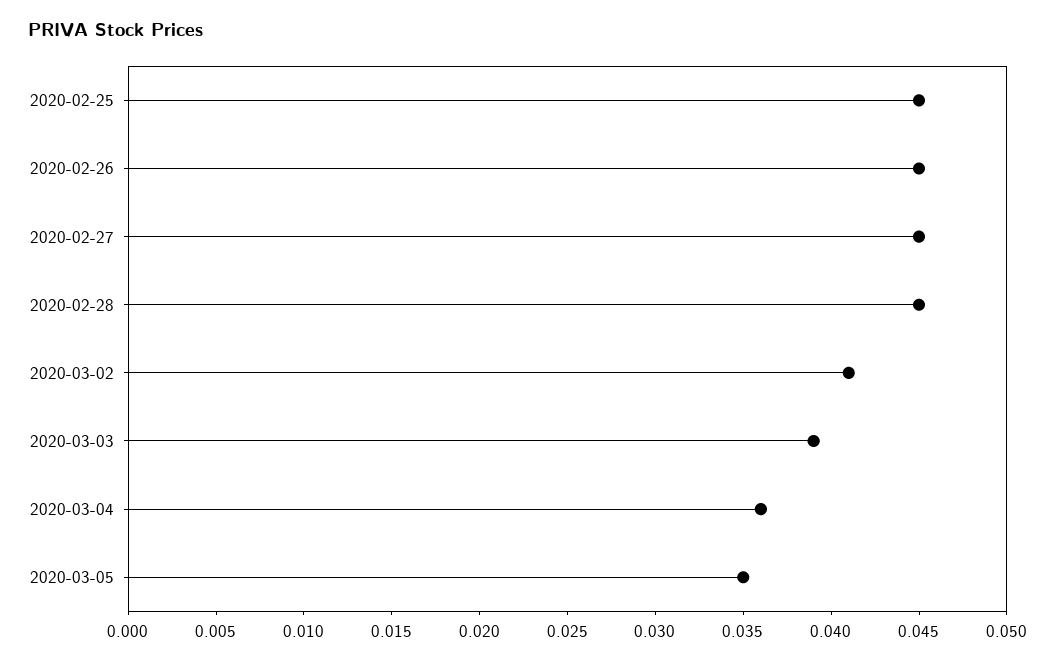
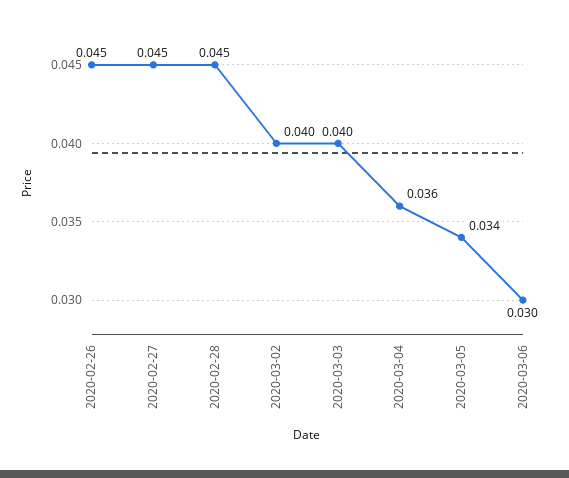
2020-02-25: 0.045 -> none
2020-03-02: 0.041 -> 0.04
2020-03-03: 0.039 -> 0.04
2020-03-05: 0.035 -> 0.034
2020-03-06: none -> 0.03

